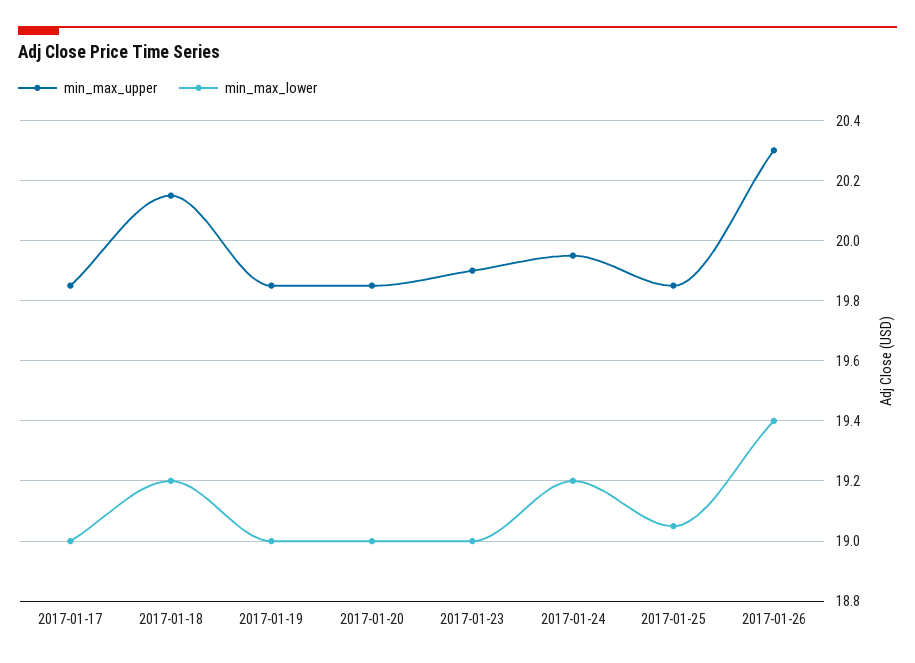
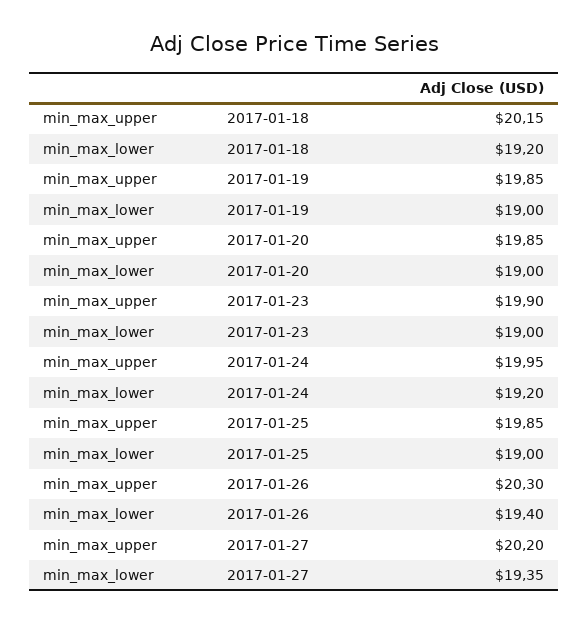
min_max_upper, 2017-01-17: 19.85 -> none
min_max_lower, 2017-01-17: 19 -> none
min_max_lower, 2017-01-25: 19.05 -> 19
min_max_upper, 2017-01-27: none -> 20.2
min_max_lower, 2017-01-27: none -> 19.35

